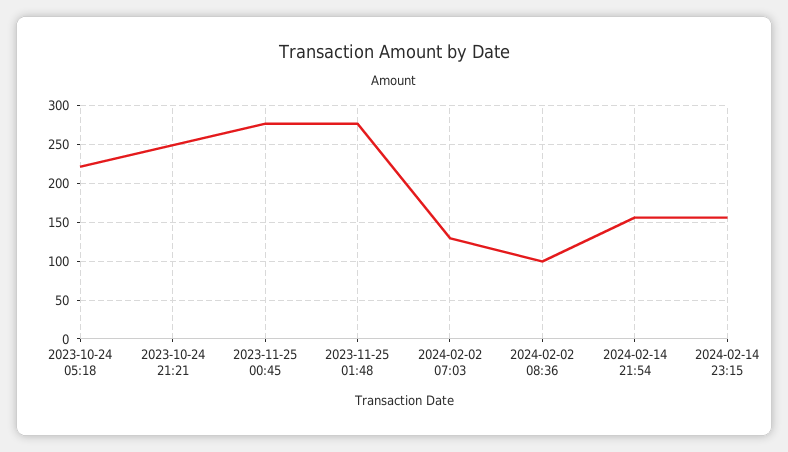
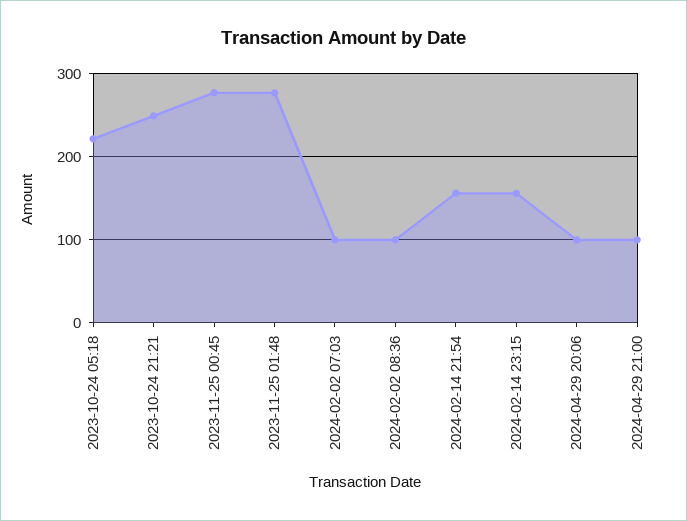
2024-02-02 07:03: 130 -> 100
2024-04-29 20:06: none -> 100
2024-04-29 21:00: none -> 100

